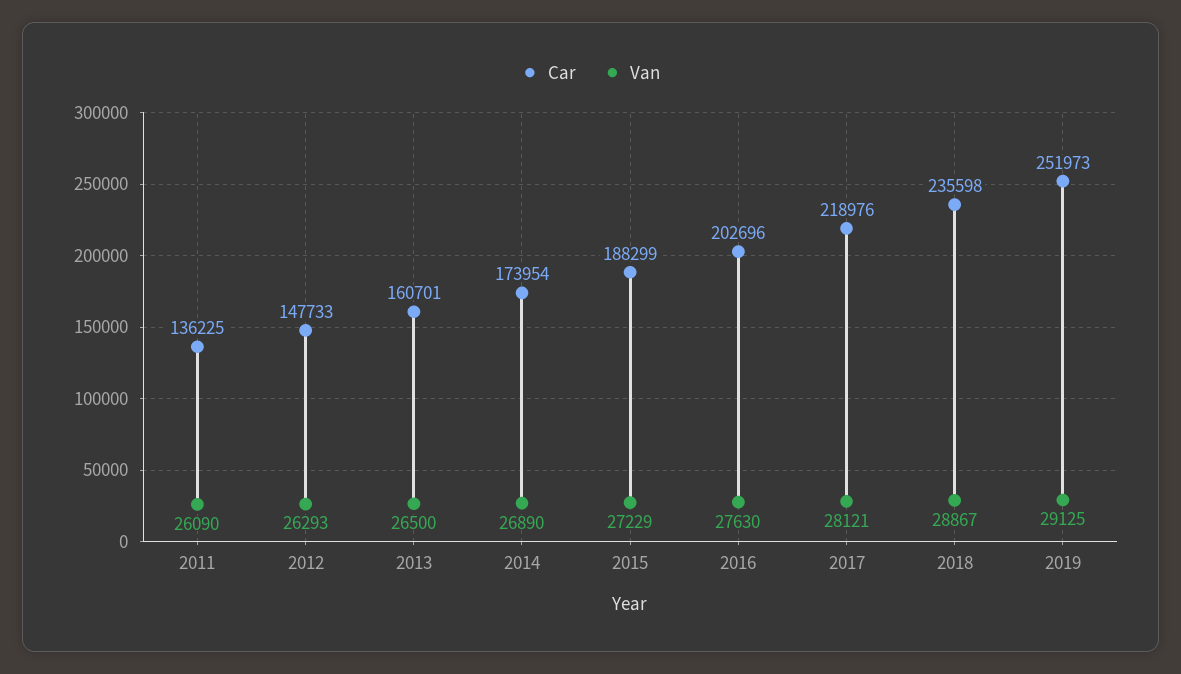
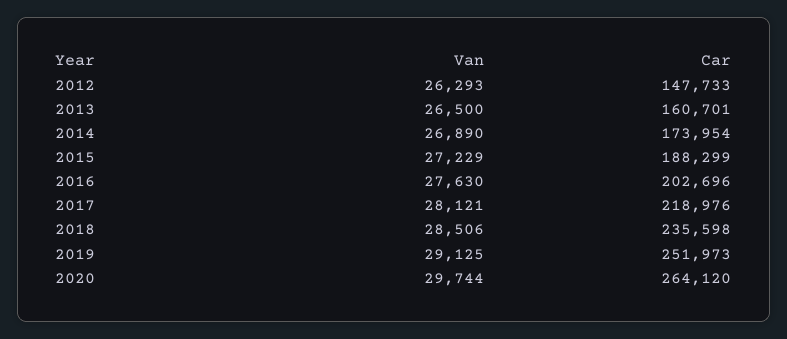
Car, 2011: 136225 -> none
Van, 2011: 26090 -> none
Van, 2018: 28867 -> 28506
Van, 2020: none -> 29744
Car, 2020: none -> 264120

